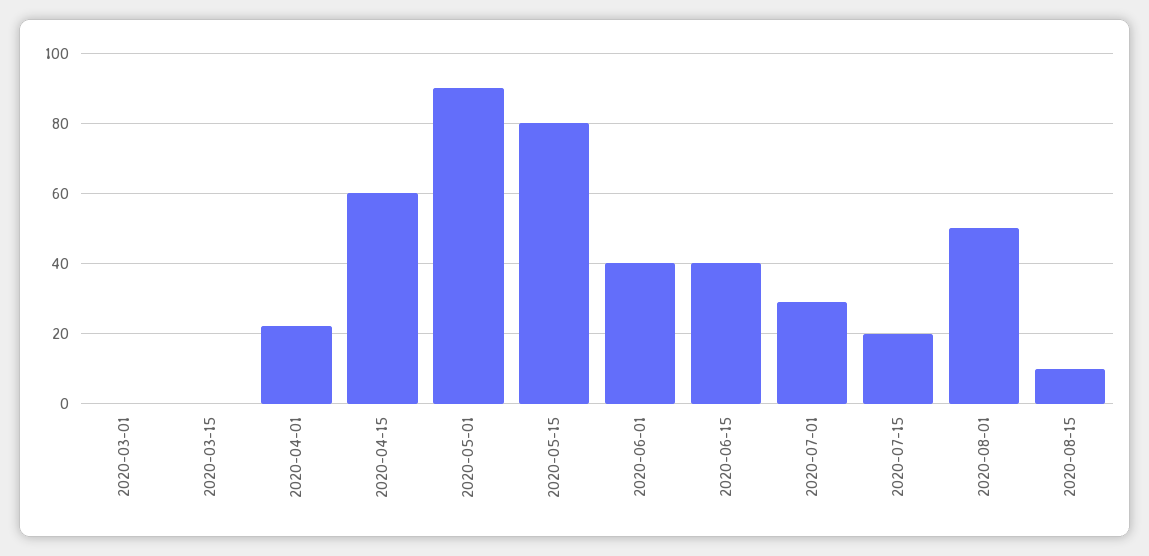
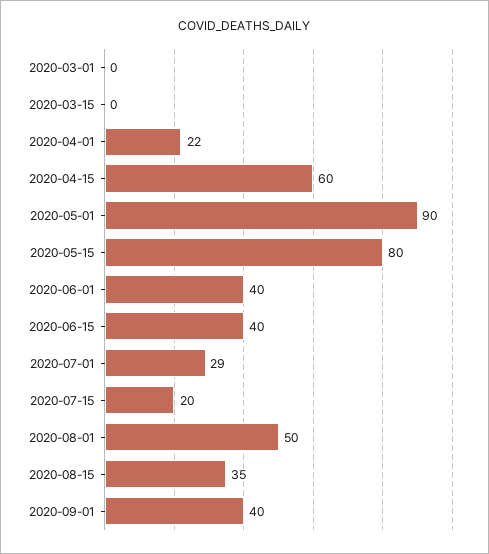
2020-08-15: 10 -> 35
2020-09-01: none -> 40

